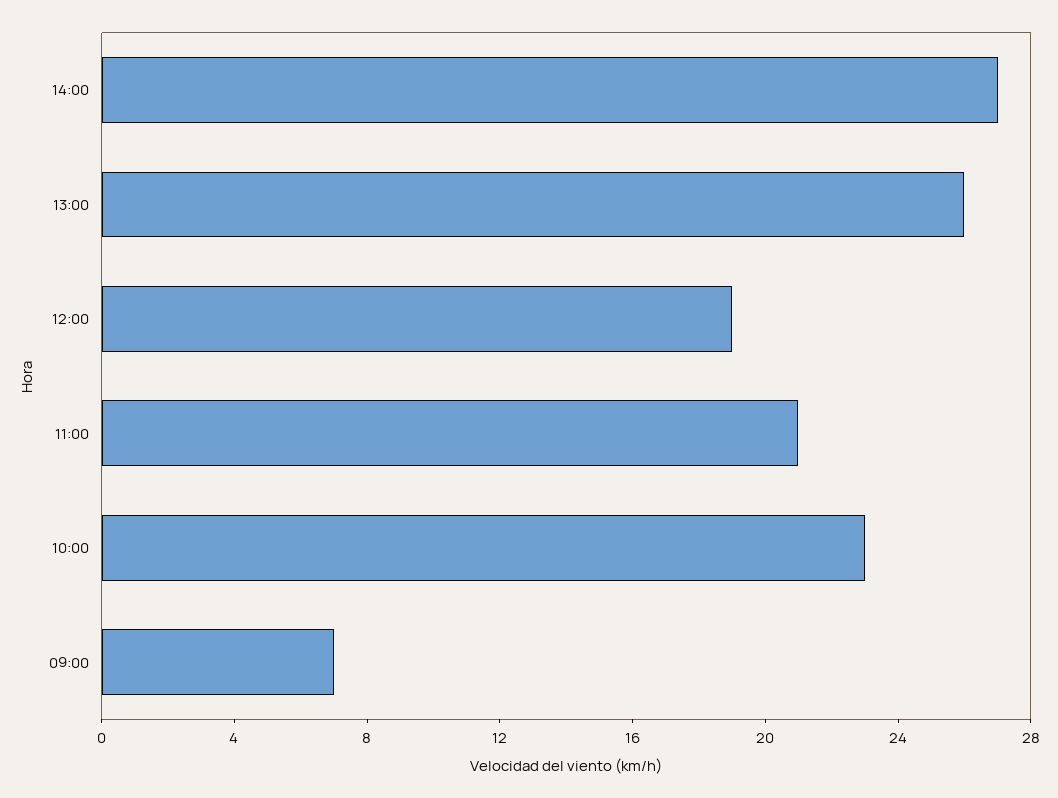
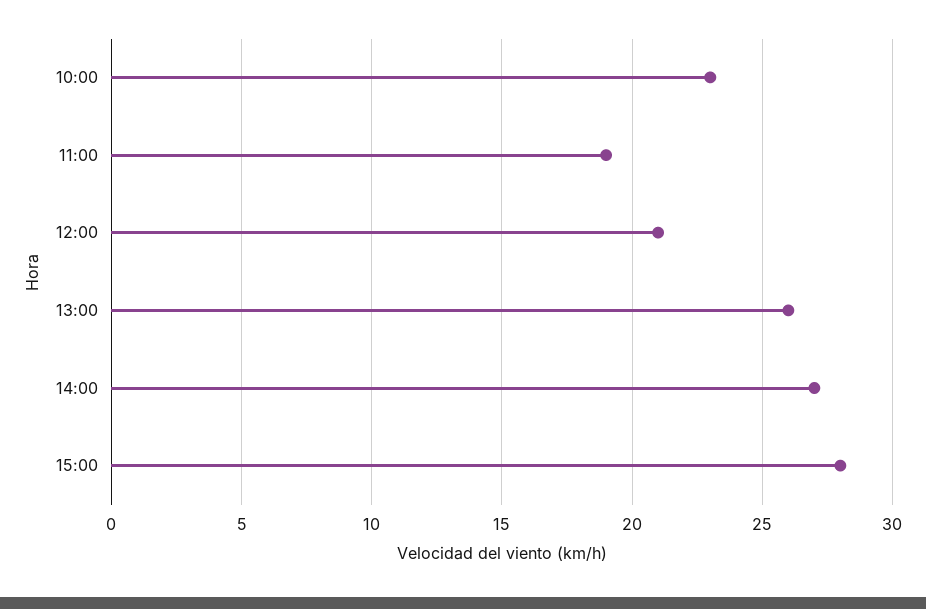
12:00: 19 -> 21
11:00: 21 -> 19
09:00: 7 -> none
15:00: none -> 28

